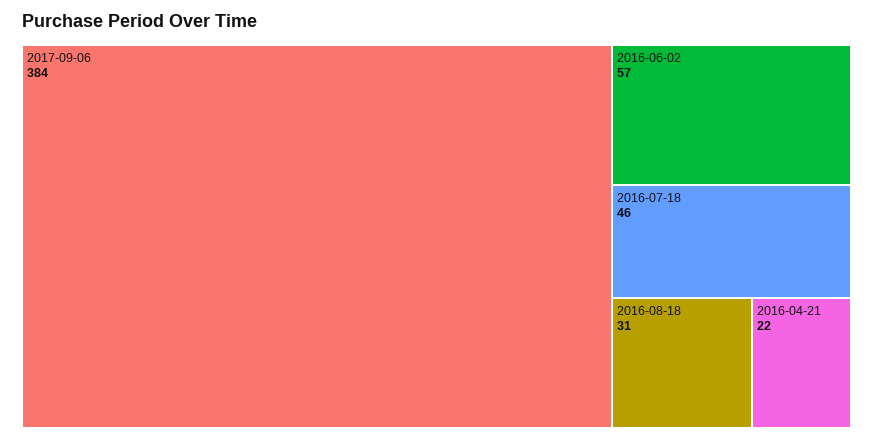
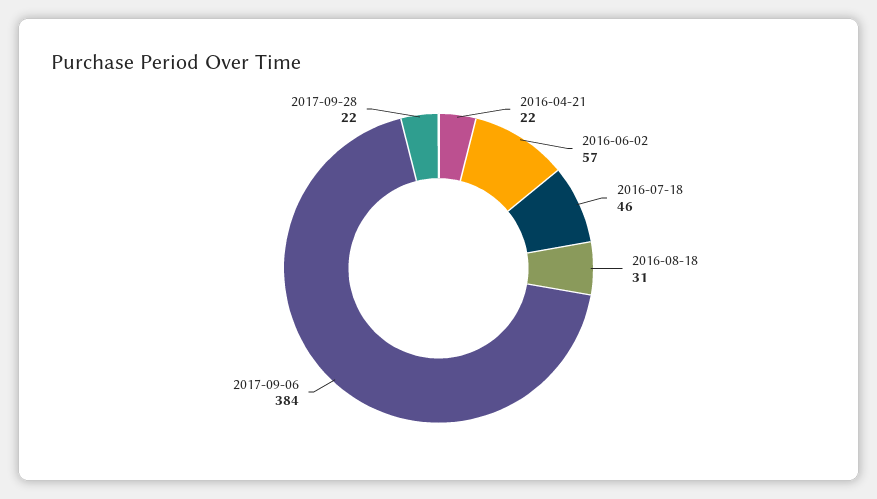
2017-09-28: none -> 22

